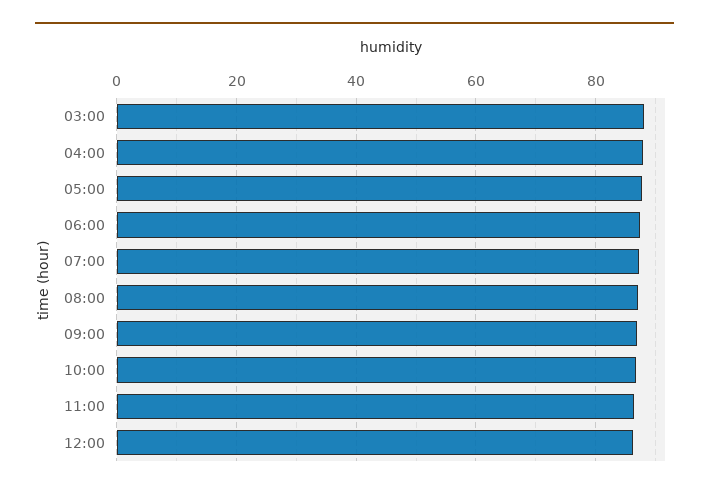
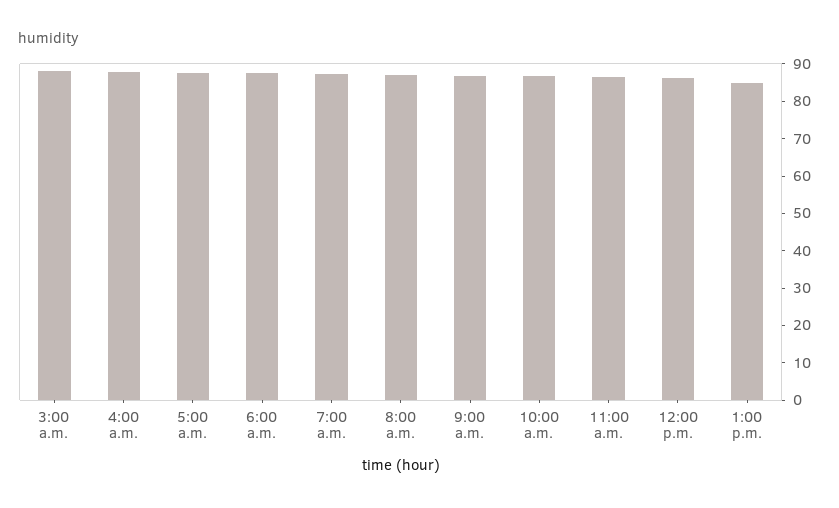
1:00 p.m.: none -> 85

